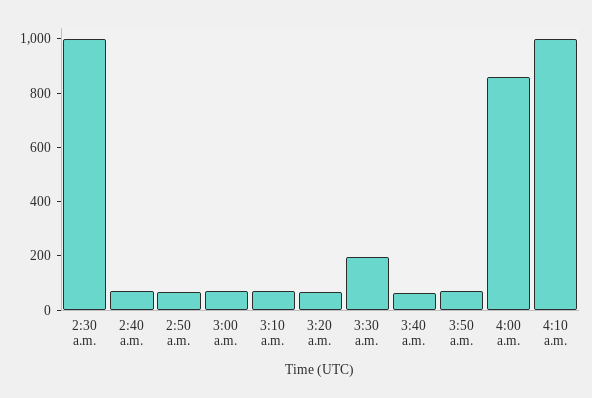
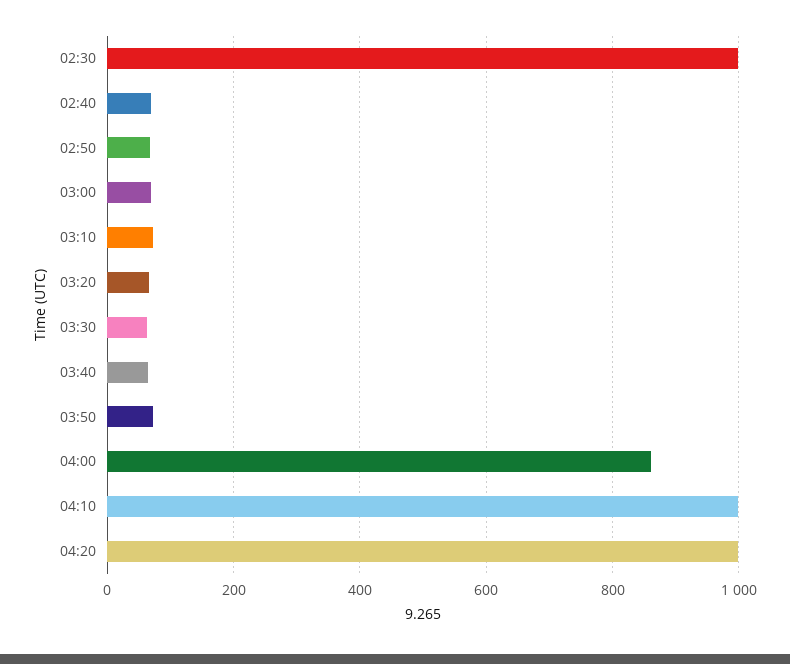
3:30 a.m.: 200 -> 60
04:20: none -> 1000

